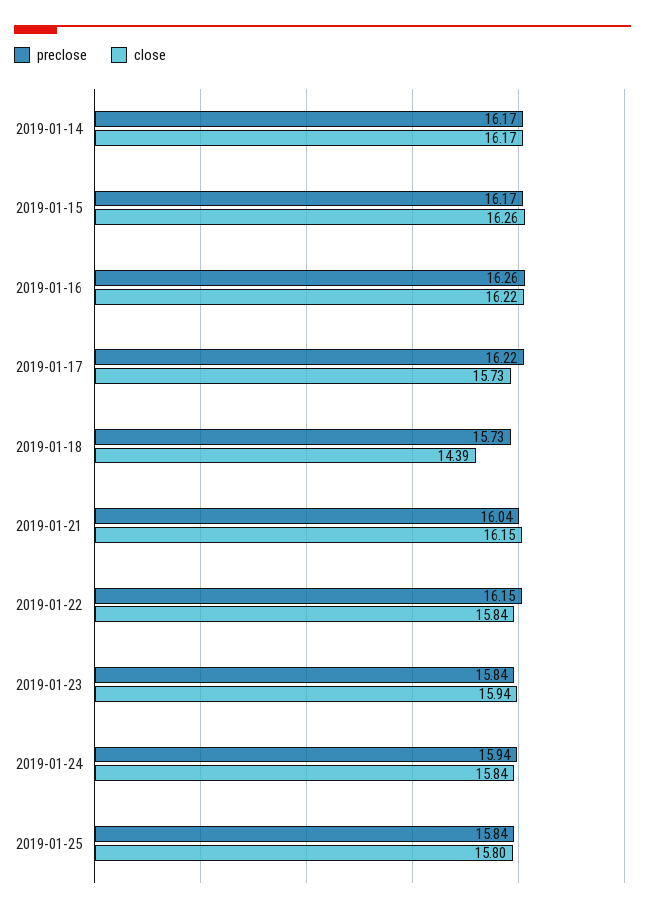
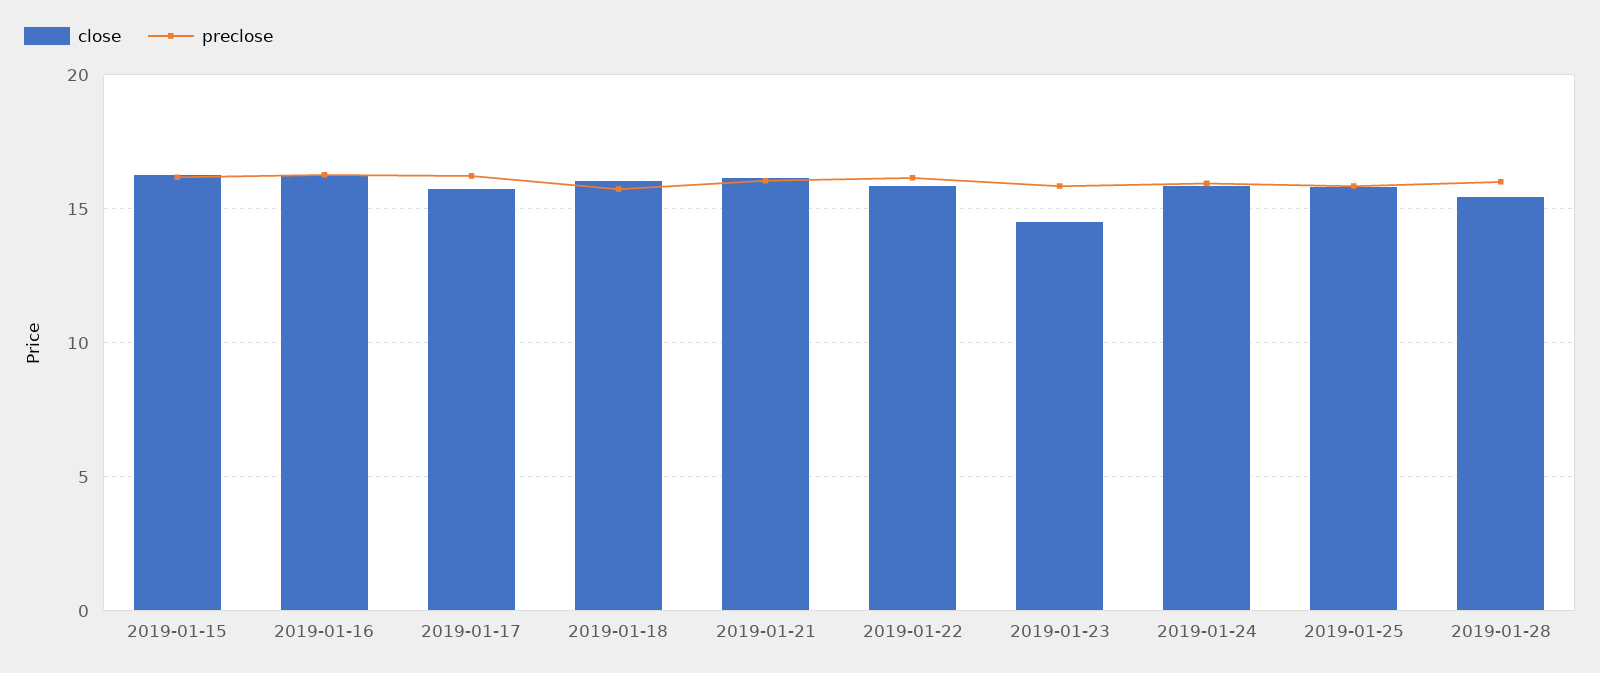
preclose, 2019-01-14: 16.17 -> none
close, 2019-01-14: 16.17 -> none
close, 2019-01-18: 14.39 -> 16
close, 2019-01-23: 15.94 -> 14.5
close, 2019-01-28: none -> 15.5
preclose, 2019-01-28: none -> 16

